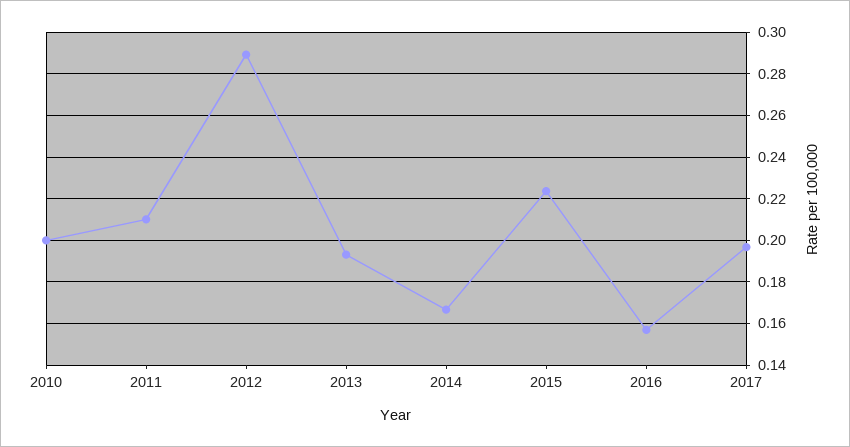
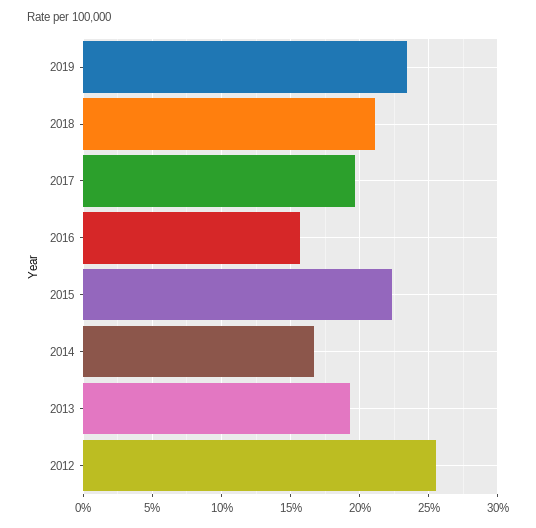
2010: 0.2 -> none
2011: 0.21 -> none
2012: 0.29 -> 0.255
2019: none -> 0.235
2018: none -> 0.21

